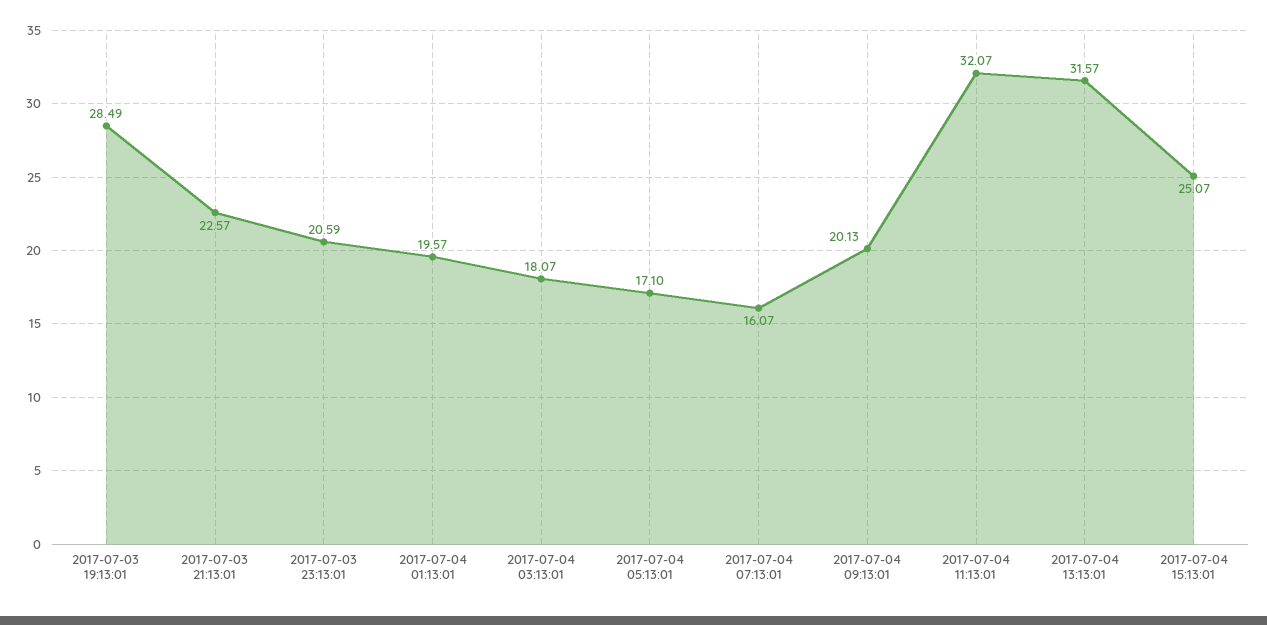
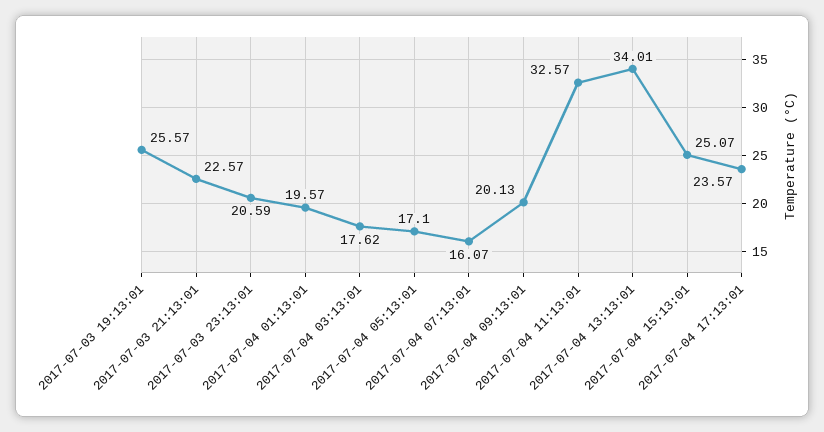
2017-07-03 19:13:01: 28.49 -> 25.57
2017-07-04 03:13:01: 18.07 -> 17.62
2017-07-04 11:13:01: 32.07 -> 32.57
2017-07-04 13:13:01: 31.57 -> 34.01
2017-07-04 17:13:01: none -> 23.57

